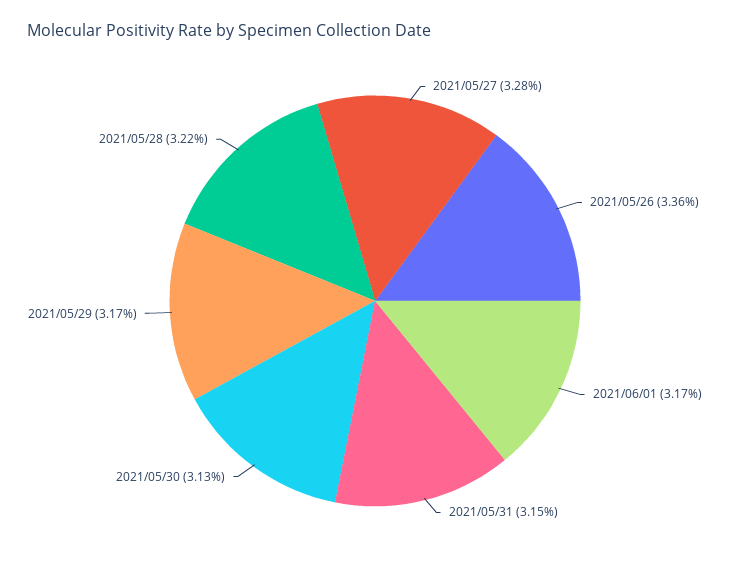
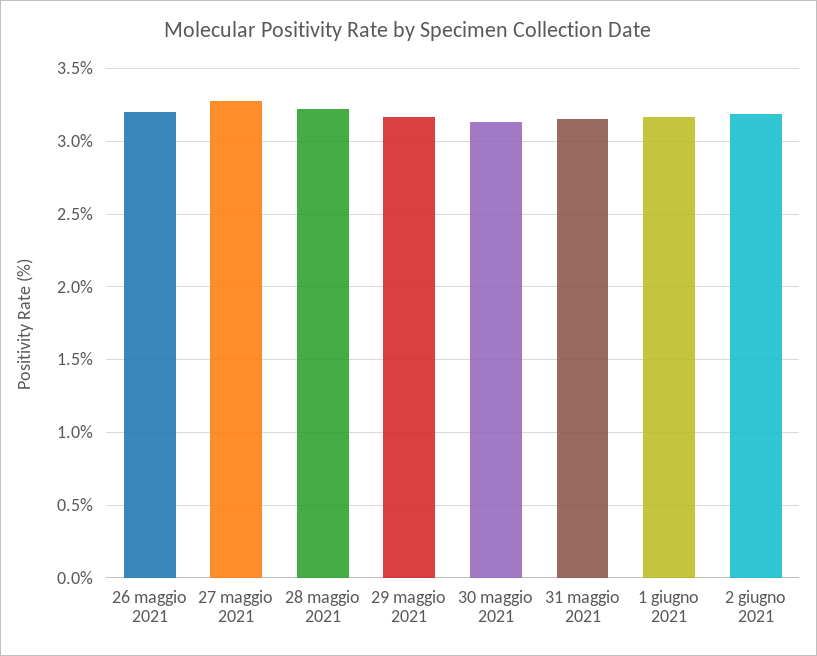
2021/05/26: 3.36 -> 3.2
2 giugno 2021: none -> 3.2

